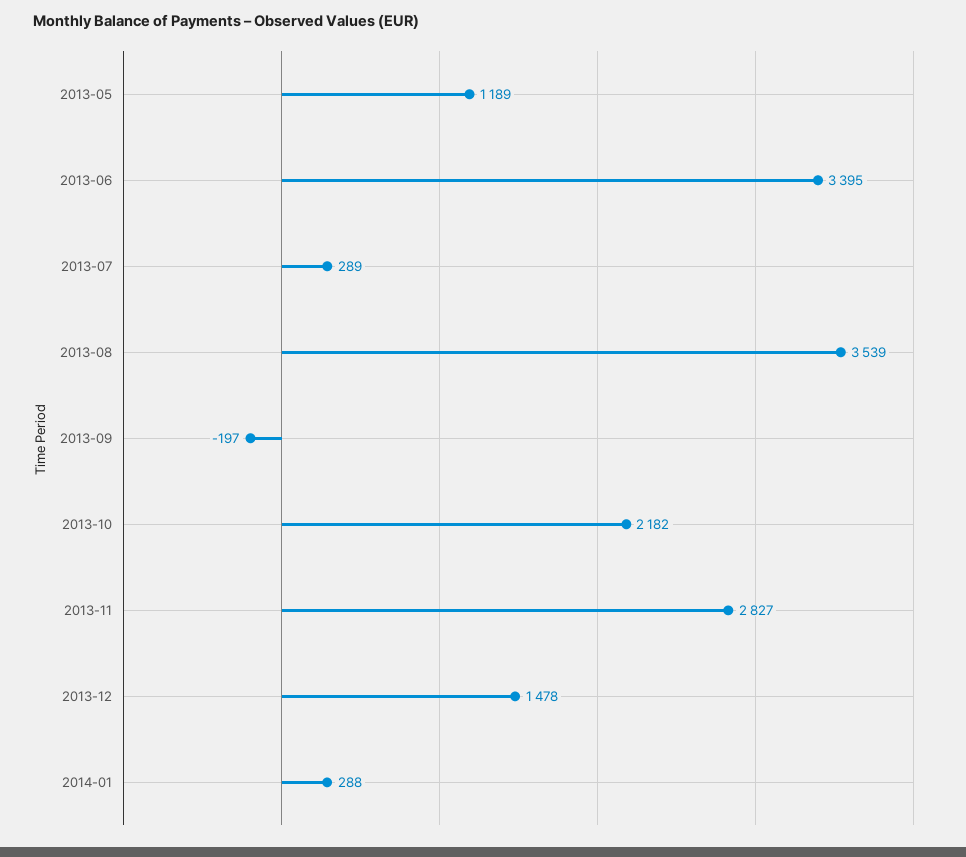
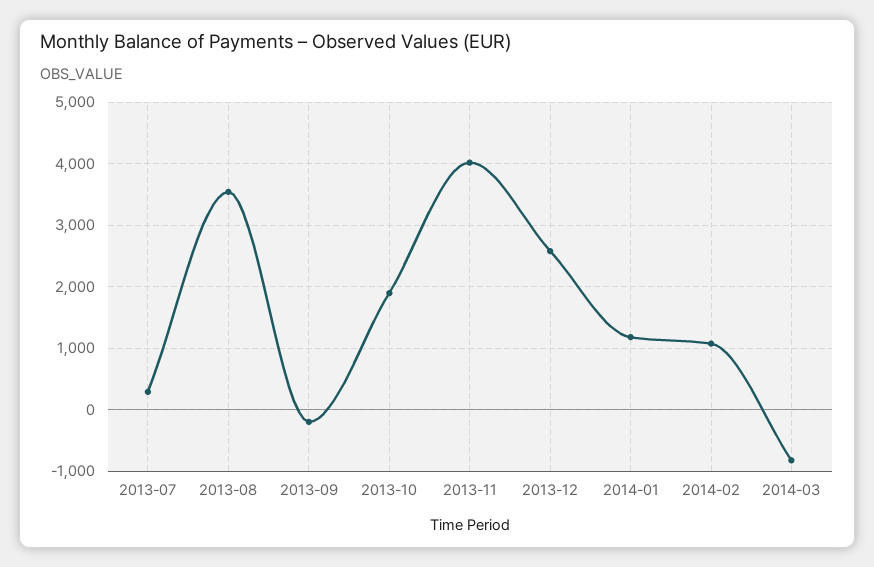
2013-05: 1189 -> none
2013-06: 3395 -> none
2013-10: 2182 -> 1900
2013-11: 2827 -> 4000
2013-12: 1478 -> 2600
2014-01: 288 -> 1200
2014-02: none -> 1100
2014-03: none -> -800

